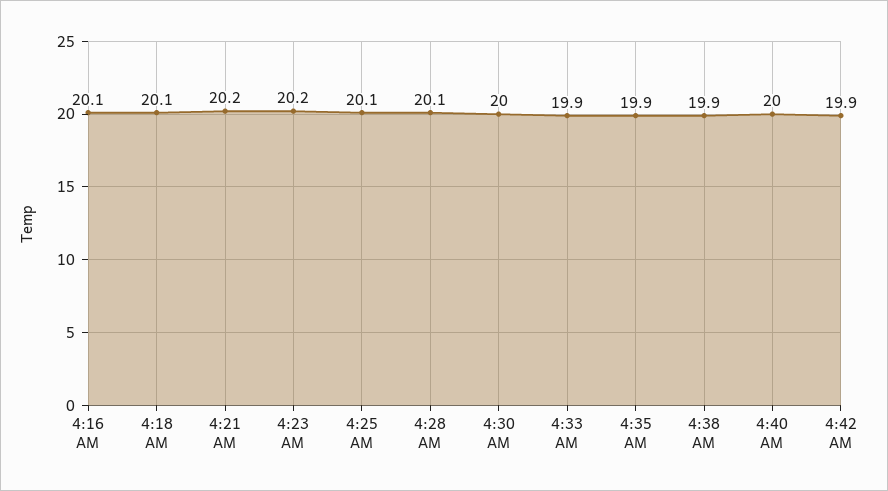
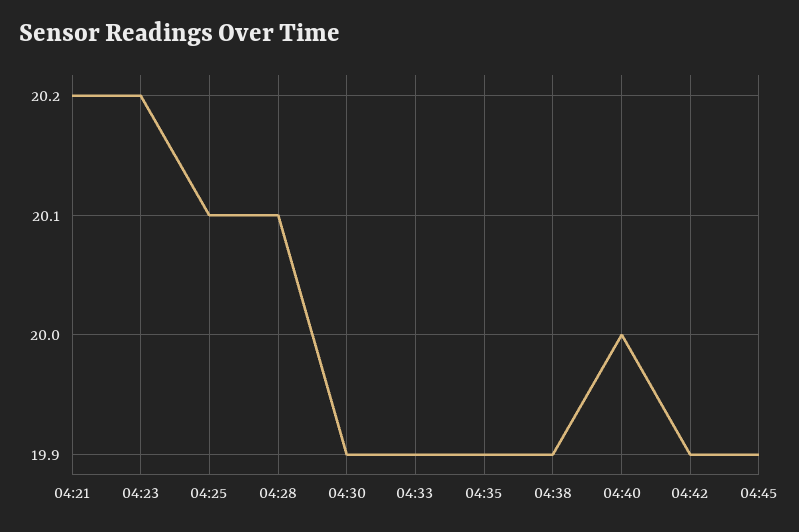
4:16 AM: 20.1 -> none
4:18 AM: 20.1 -> none
4:30 AM: 20 -> 19.9
04:45: none -> 19.9

